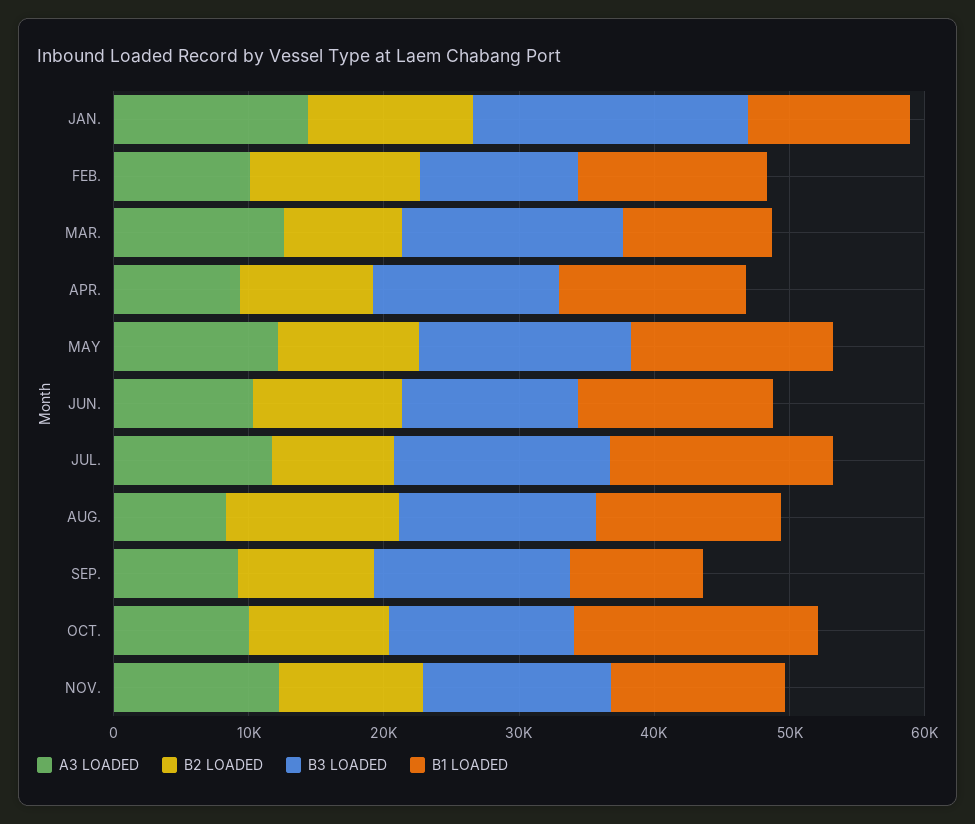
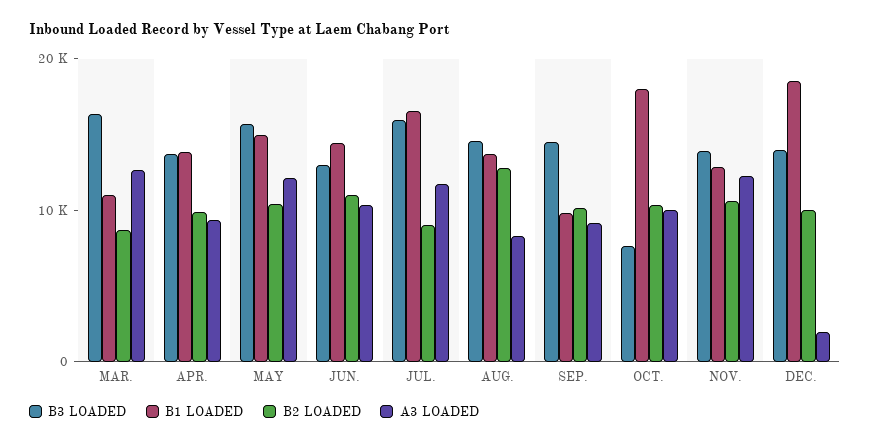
A3 LOADED, JAN.: 14000 -> none
B2 LOADED, JAN.: 12000 -> none
B3 LOADED, JAN.: 20000 -> none
B1 LOADED, JAN.: 12000 -> none
A3 LOADED, FEB.: 10000 -> none
B2 LOADED, FEB.: 12000 -> none
B3 LOADED, FEB.: 12000 -> none
B1 LOADED, FEB.: 14000 -> none
B3 LOADED, OCT.: 14000 -> 8000
B3 LOADED, DEC.: none -> 14000
B1 LOADED, DEC.: none -> 18000
B2 LOADED, DEC.: none -> 10000
A3 LOADED, DEC.: none -> 2000

